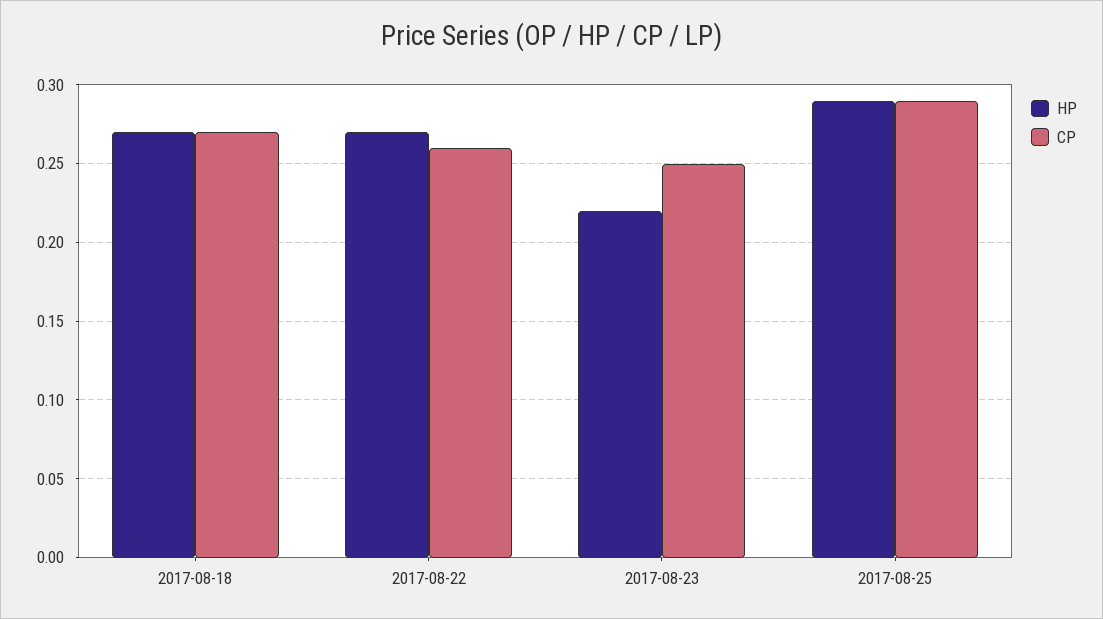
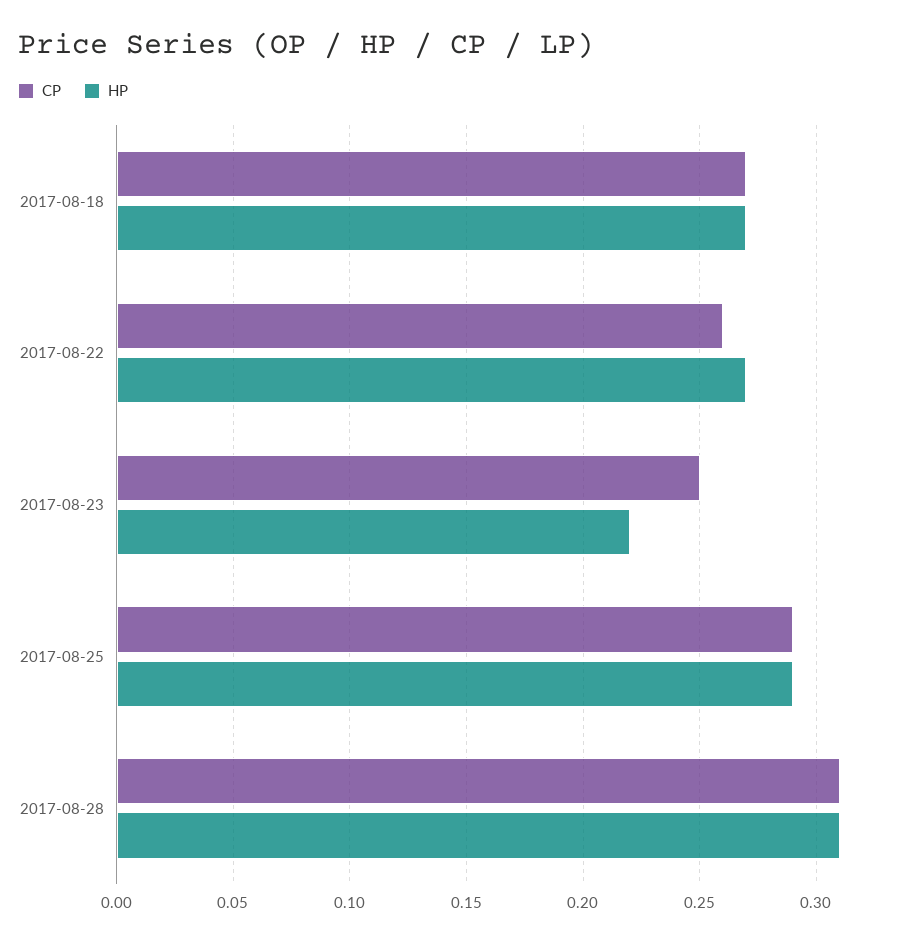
CP, 2017-08-28: none -> 0.31
HP, 2017-08-28: none -> 0.31

